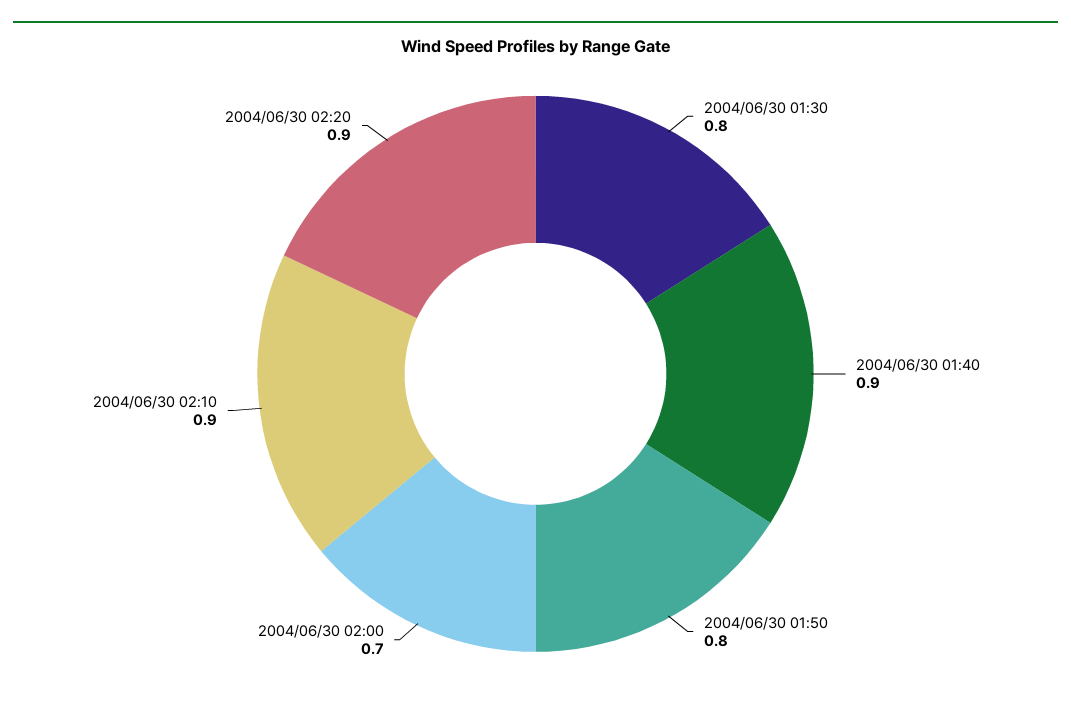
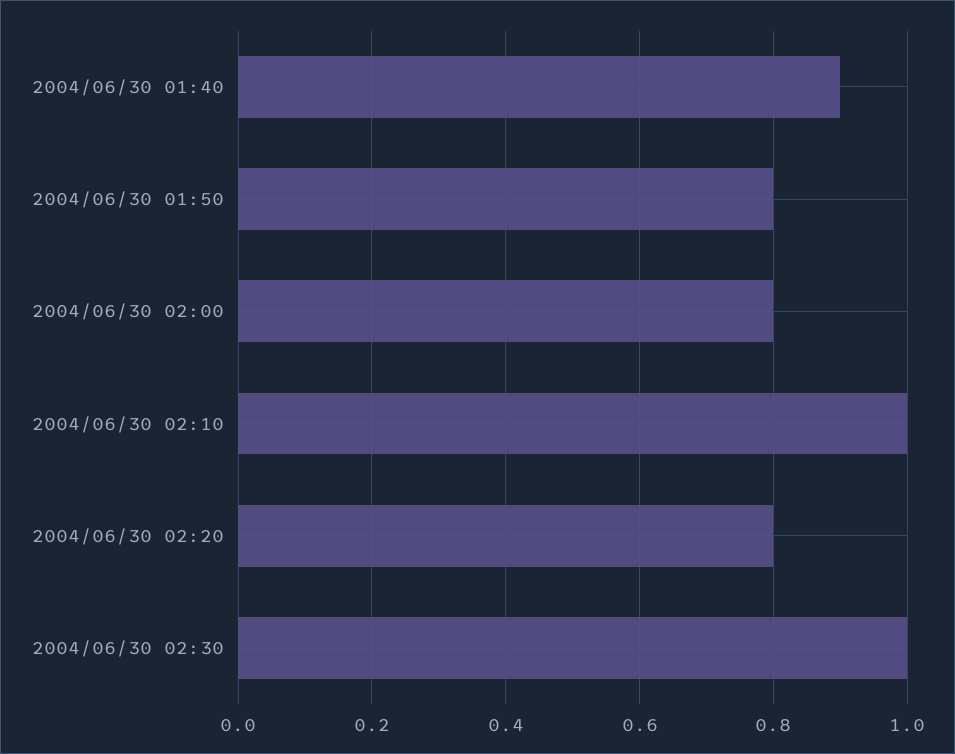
2004/06/30 01:30: 0.8 -> none
2004/06/30 02:00: 0.7 -> 0.8
2004/06/30 02:10: 0.9 -> 1
2004/06/30 02:20: 0.9 -> 0.8
2004/06/30 02:30: none -> 1

